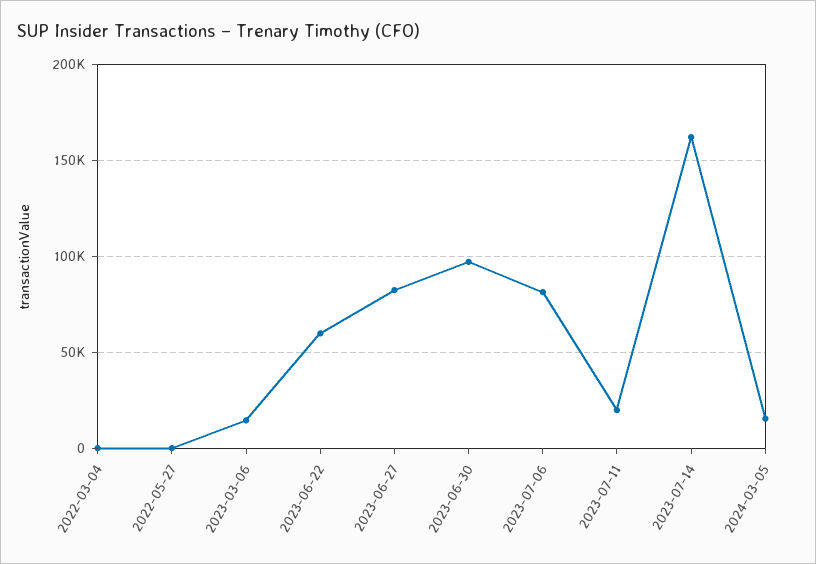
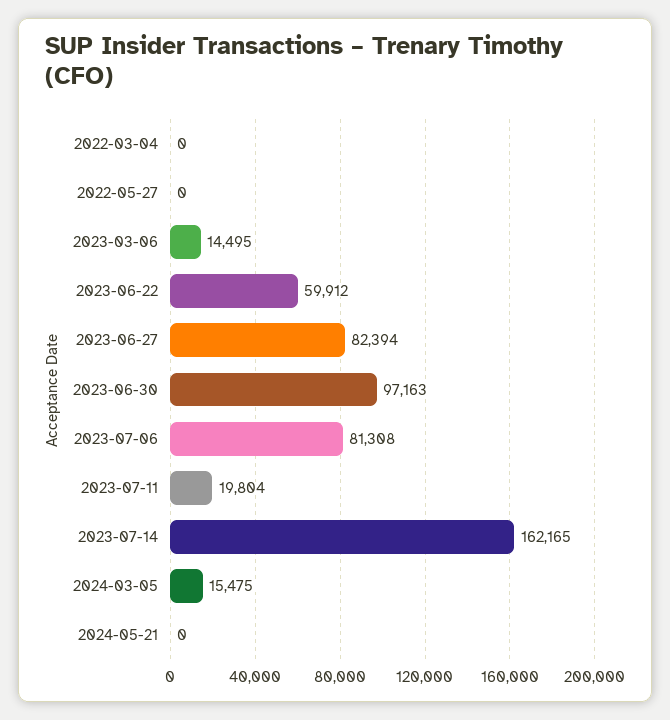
2024-05-21: none -> 0

